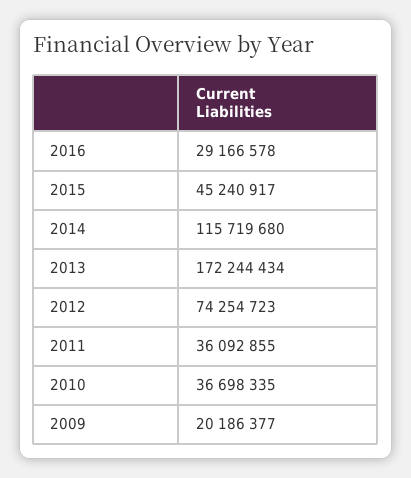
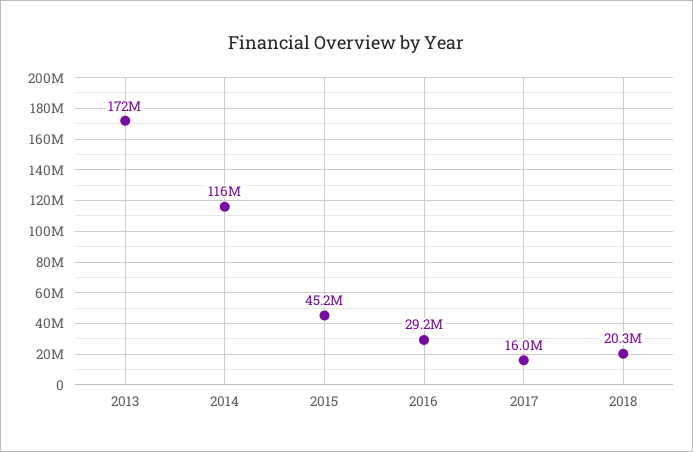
2012: 74254723 -> none
2011: 36092855 -> none
2010: 36698335 -> none
2009: 20186377 -> none
2017: none -> 16000000
2018: none -> 20300000

